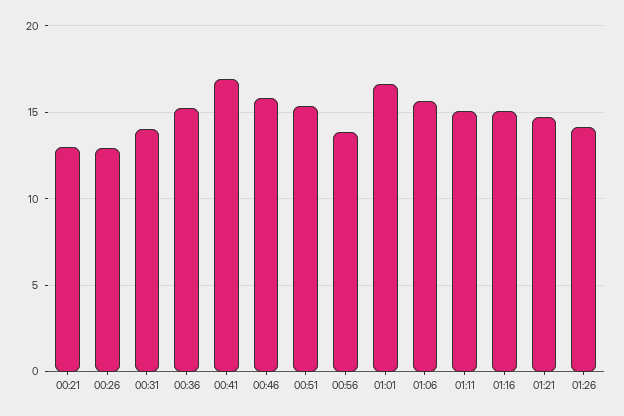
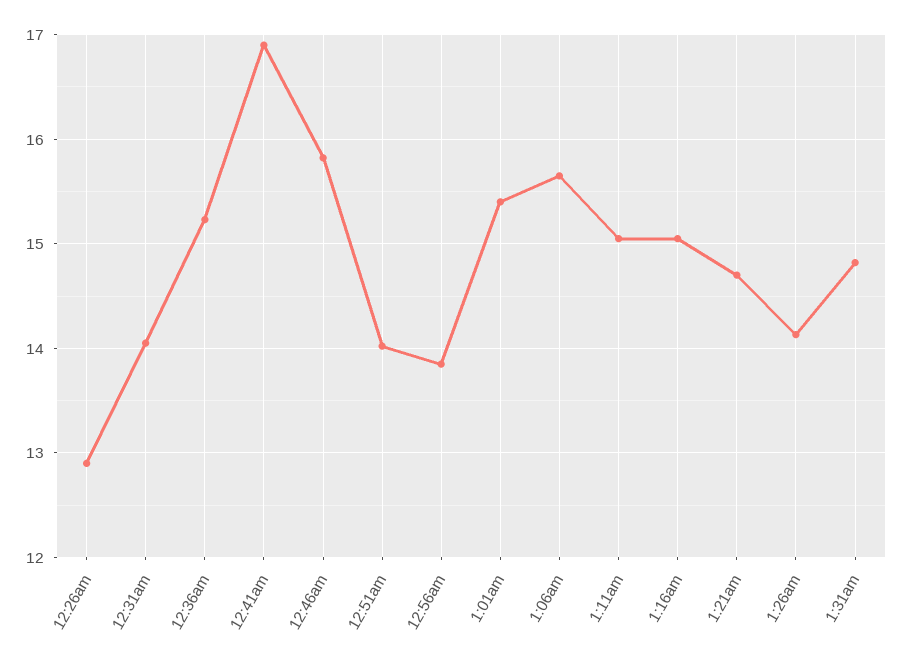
00:21: 13 -> none
00:51: 15.5 -> 14
01:01: 16.5 -> 15.4
1:31am: none -> 14.8

